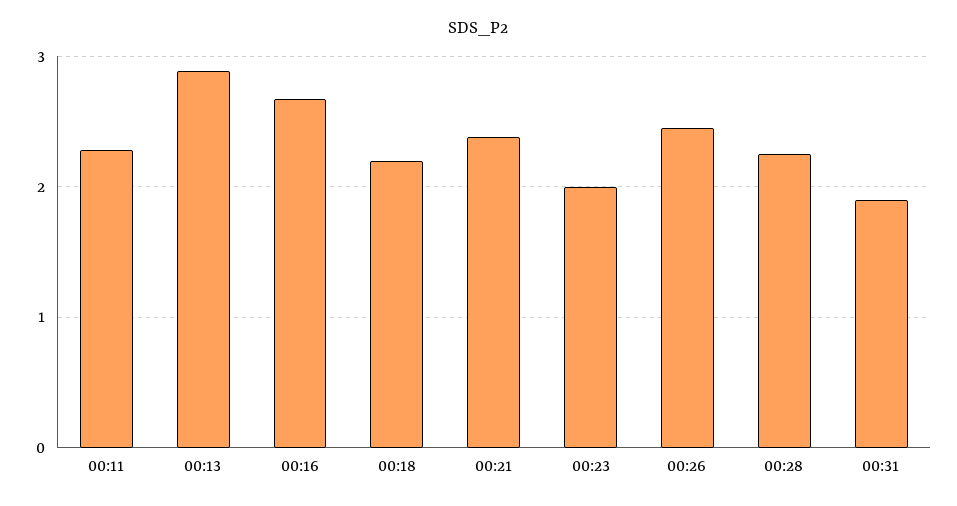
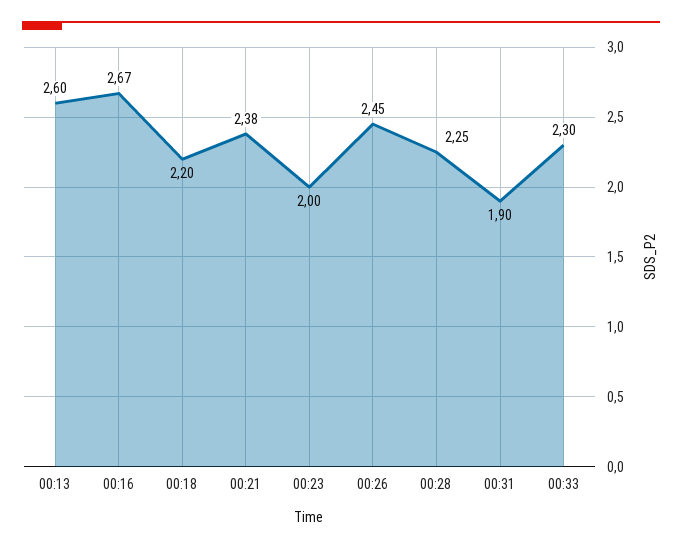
00:11: 2.3 -> none
00:13: 2.9 -> 2.6
00:33: none -> 2.3

